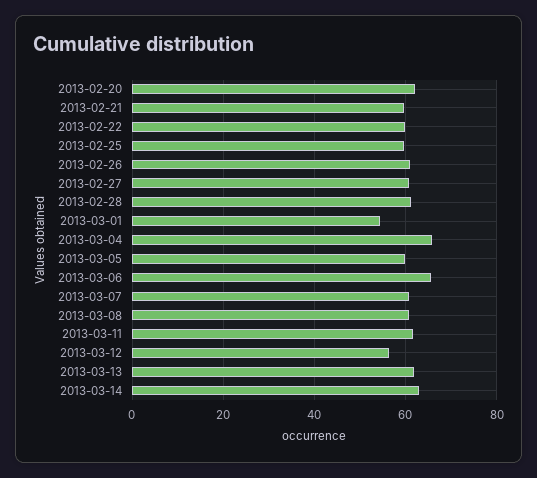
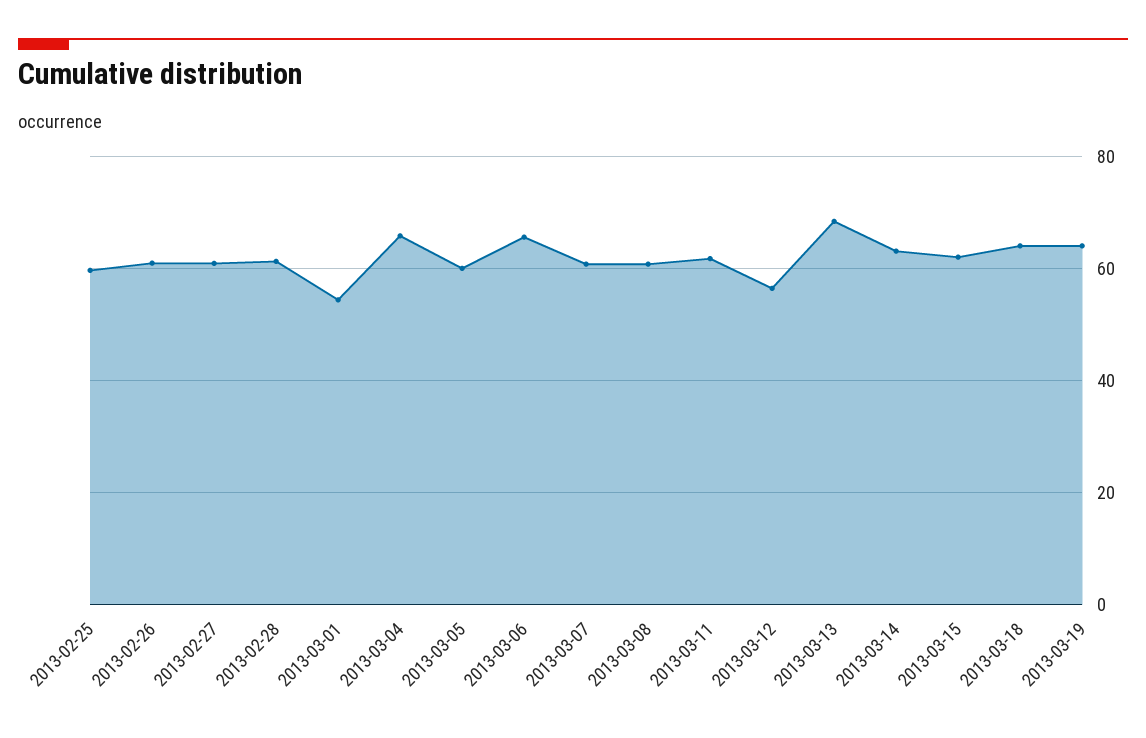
2013-02-20: 62 -> none
2013-02-21: 60 -> none
2013-02-22: 60 -> none
2013-03-13: 62 -> 68
2013-03-15: none -> 62
2013-03-18: none -> 64
2013-03-19: none -> 64

